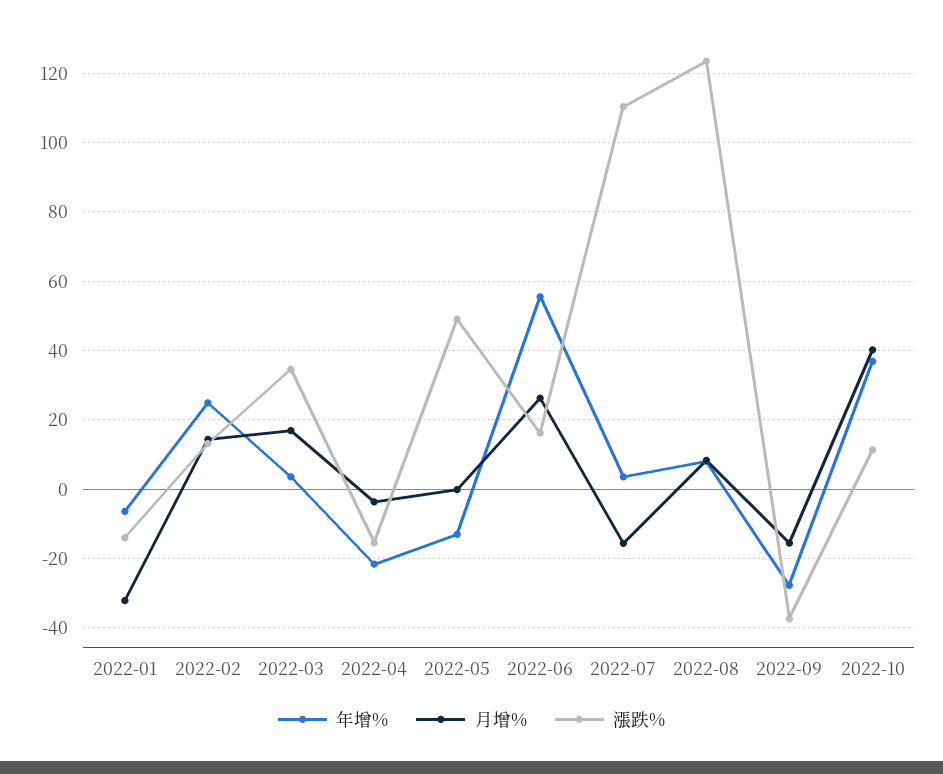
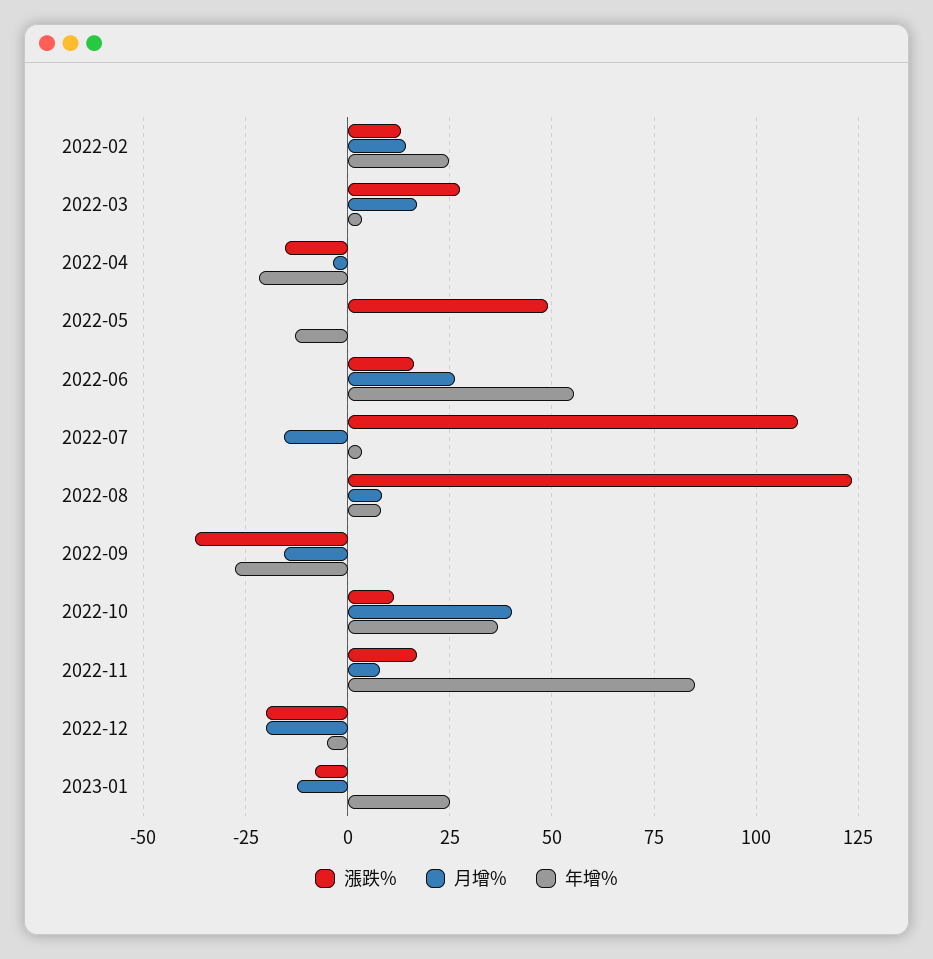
年增%, 2022-01: -6 -> none
月增%, 2022-01: -32 -> none
漲跌%, 2022-01: -14 -> none
漲跌%, 2022-03: 34 -> 27.5
漲跌%, 2022-11: none -> 17.5
月增%, 2022-11: none -> 7.5
年增%, 2022-11: none -> 85
漲跌%, 2022-12: none -> -20
月增%, 2022-12: none -> -20
年增%, 2022-12: none -> -5
漲跌%, 2023-01: none -> -7.5
月增%, 2023-01: none -> -12.5
年增%, 2023-01: none -> 25

